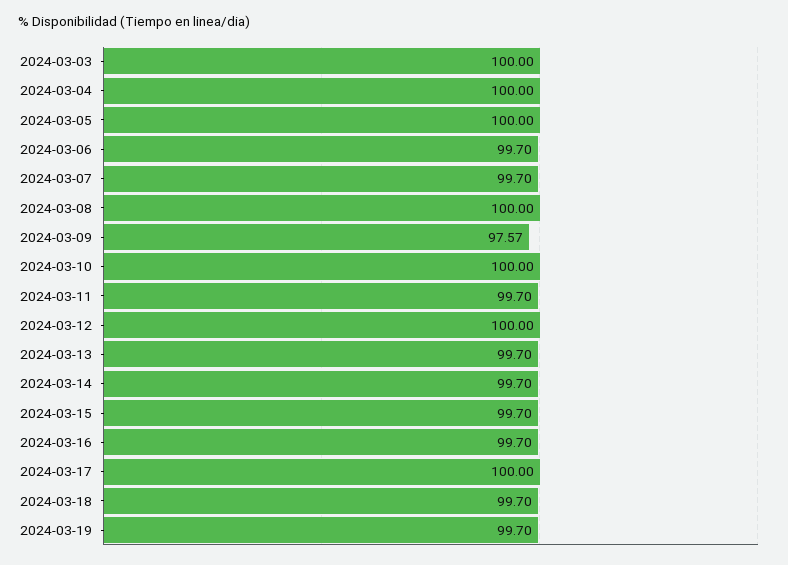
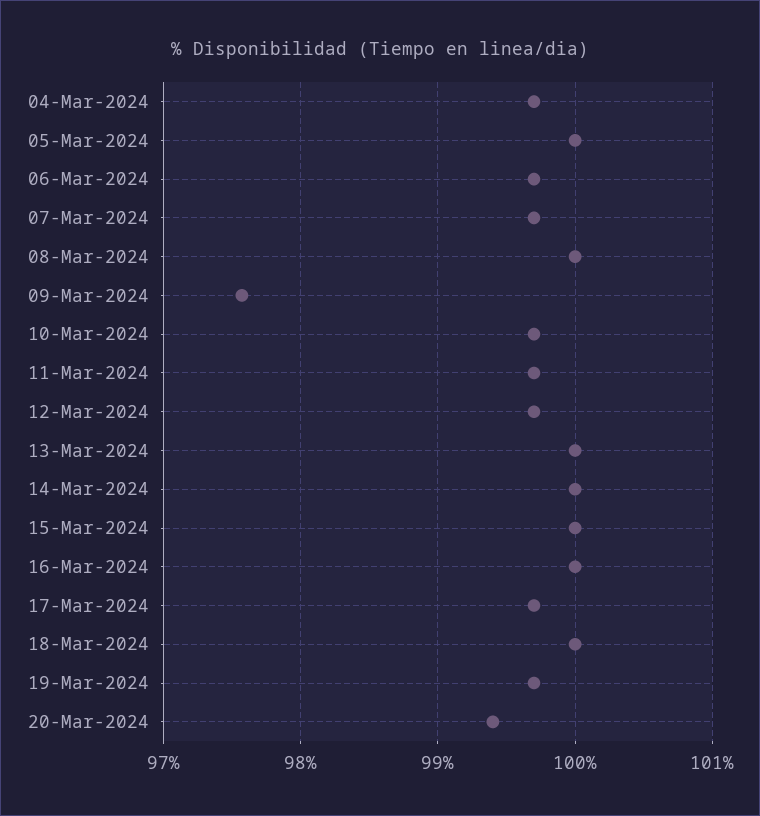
2024-03-03: 100 -> none
2024-03-04: 100 -> 99.7
2024-03-10: 100 -> 99.7
2024-03-12: 100 -> 99.7
2024-03-13: 99.7 -> 100
2024-03-14: 99.7 -> 100
2024-03-15: 99.7 -> 100
2024-03-16: 99.7 -> 100
2024-03-17: 100 -> 99.7
2024-03-18: 99.7 -> 100
20-Mar-2024: none -> 99.4

